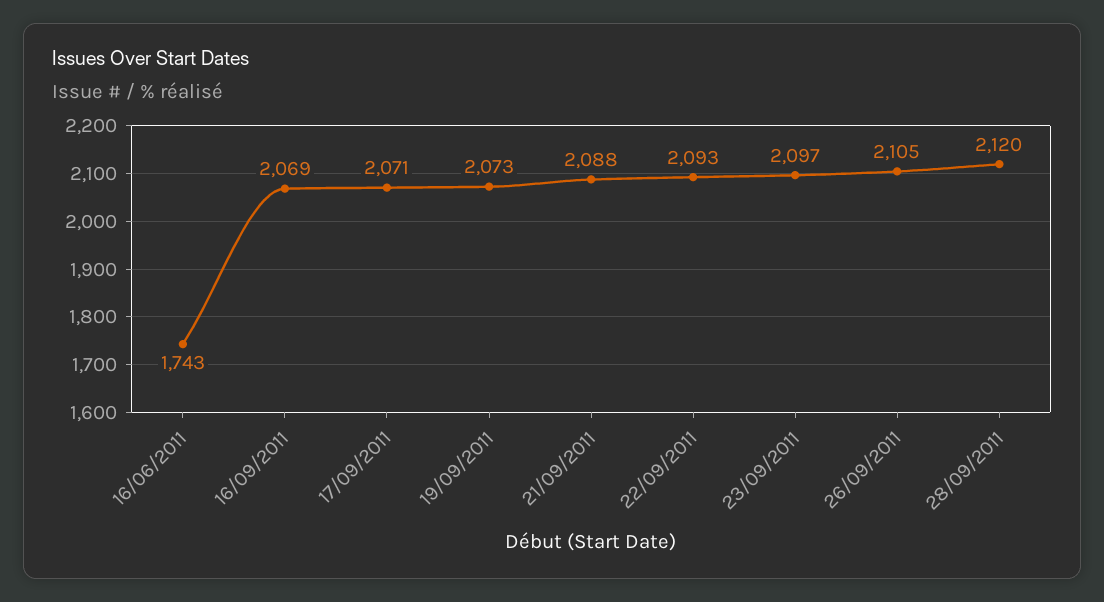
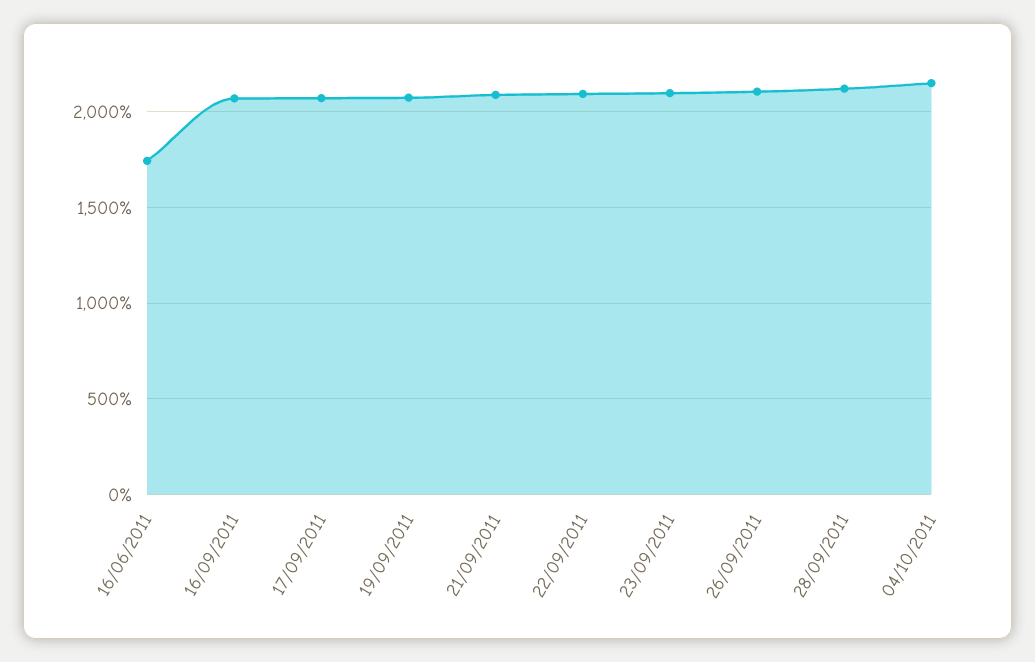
04/10/2011: none -> 2150

